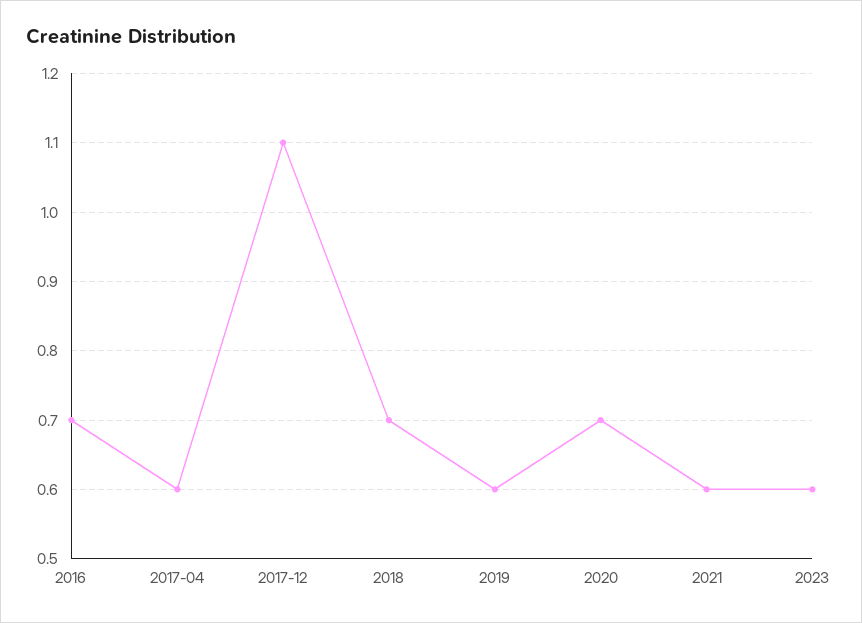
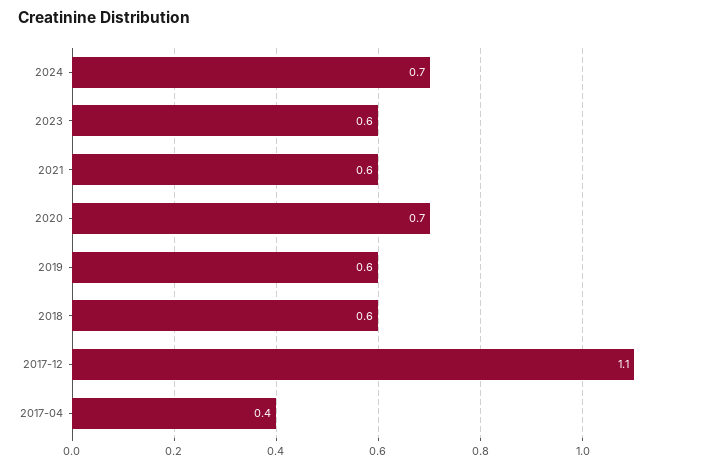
2016: 0.7 -> none
2017-04: 0.6 -> 0.4
2018: 0.7 -> 0.6
2024: none -> 0.7

